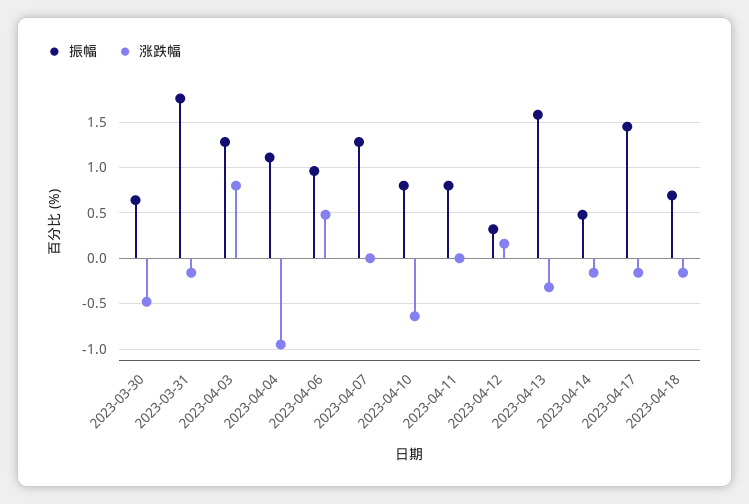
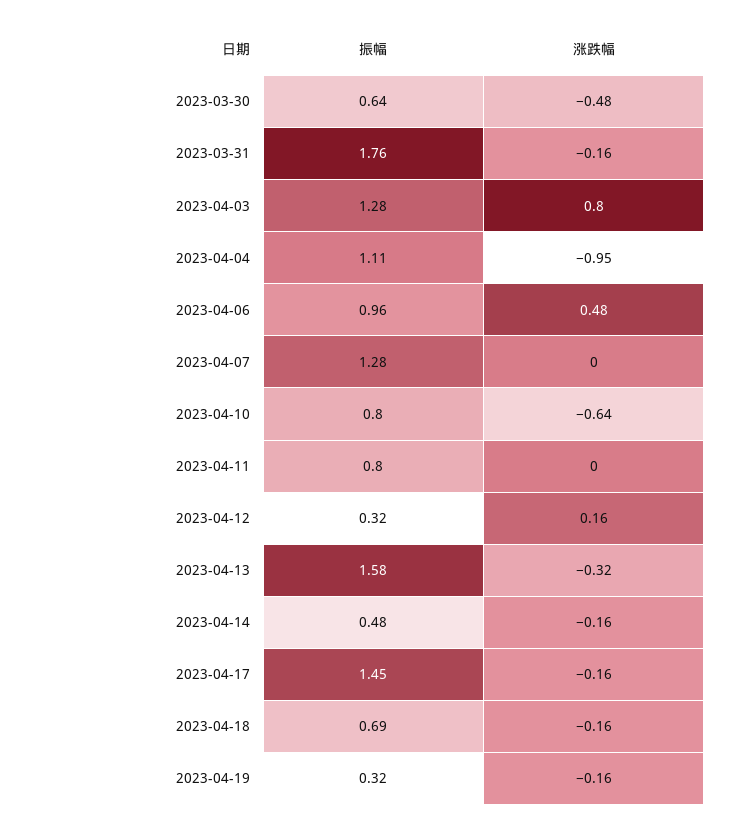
振幅, 2023-04-19: none -> 0.32
涨跌幅, 2023-04-19: none -> -0.16

